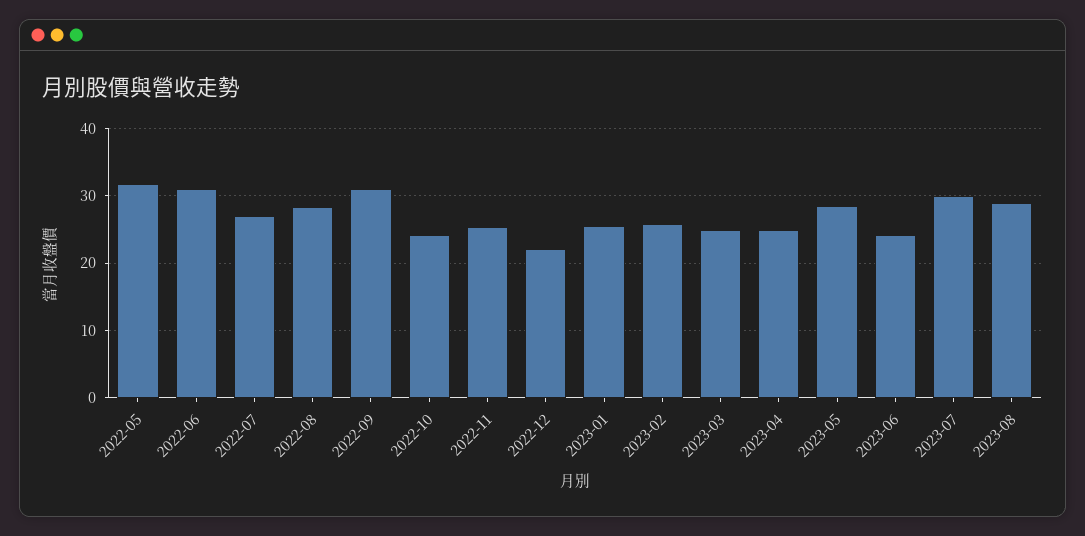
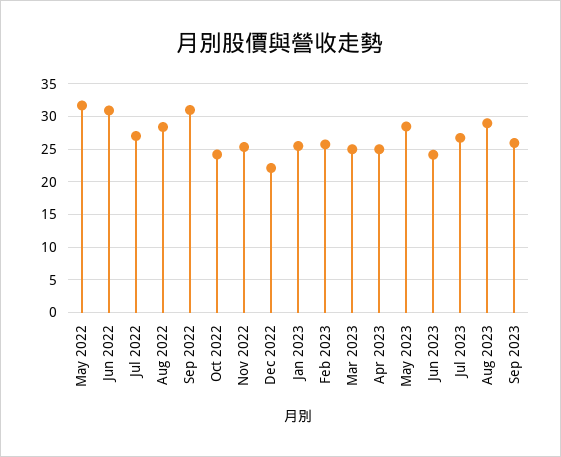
2023-07: 30 -> 27
Sep 2023: none -> 26

